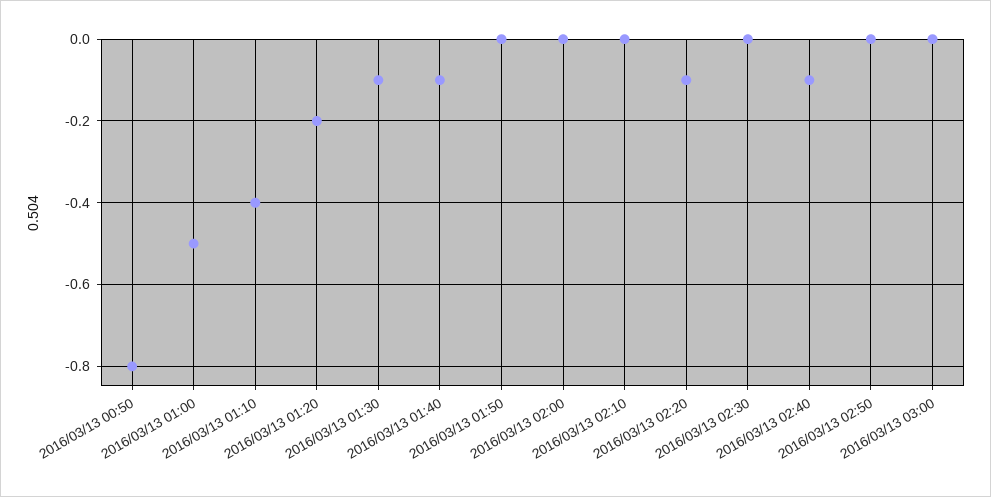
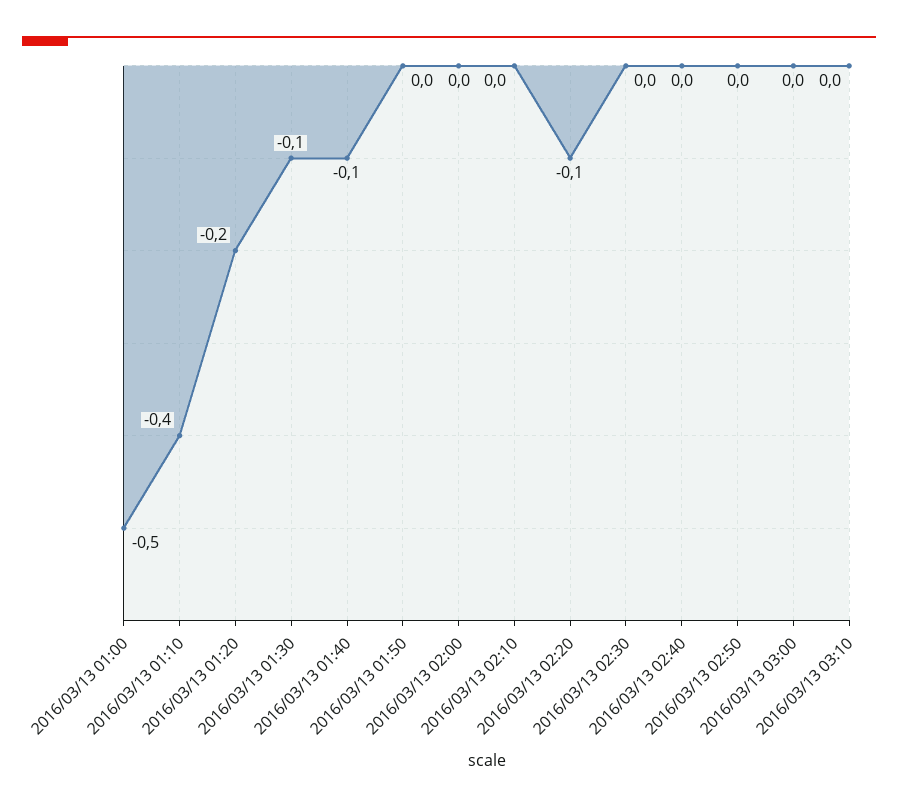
2016/03/13 00:50: -0.8 -> none
2016/03/13 02:40: -0.1 -> 0
2016/03/13 03:10: none -> 0

